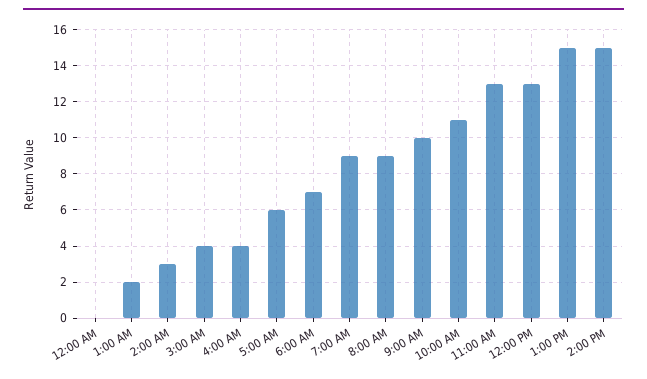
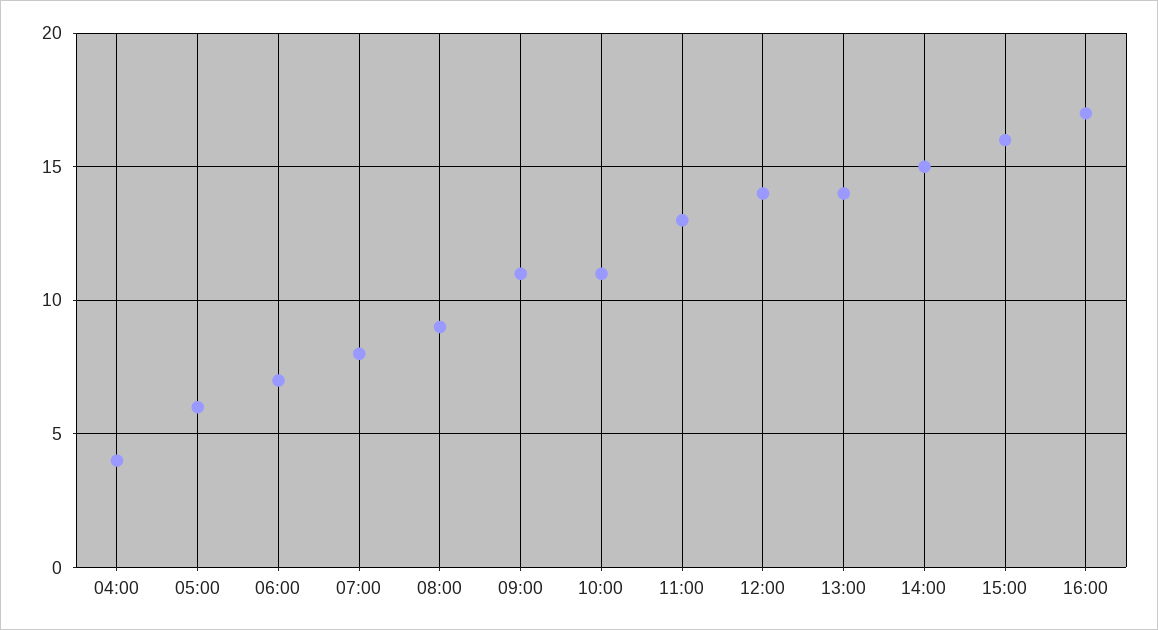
12:00 AM: 0 -> none
1:00 AM: 2 -> none
2:00 AM: 3 -> none
3:00 AM: 4 -> none
7:00 AM: 9 -> 8
9:00 AM: 10 -> 11
12:00 PM: 13 -> 14
1:00 PM: 15 -> 14
15:00: none -> 16
16:00: none -> 17

